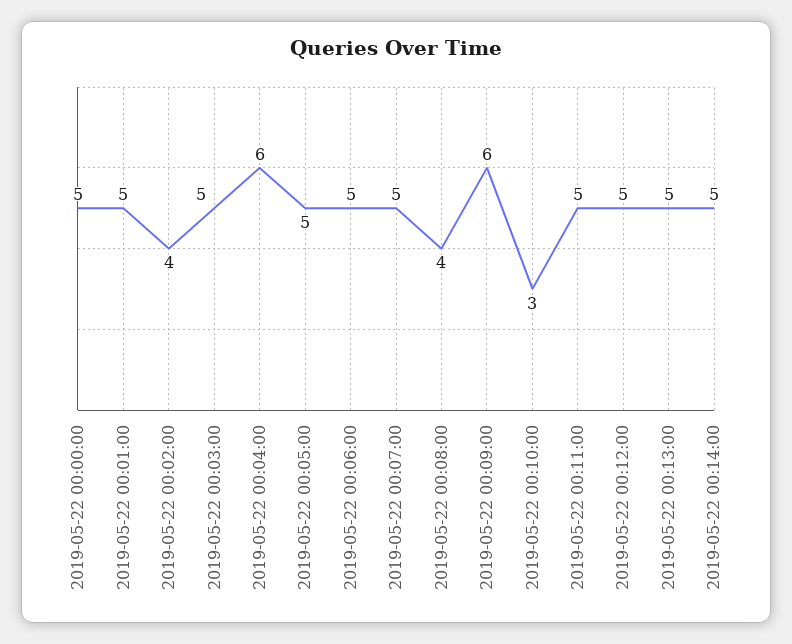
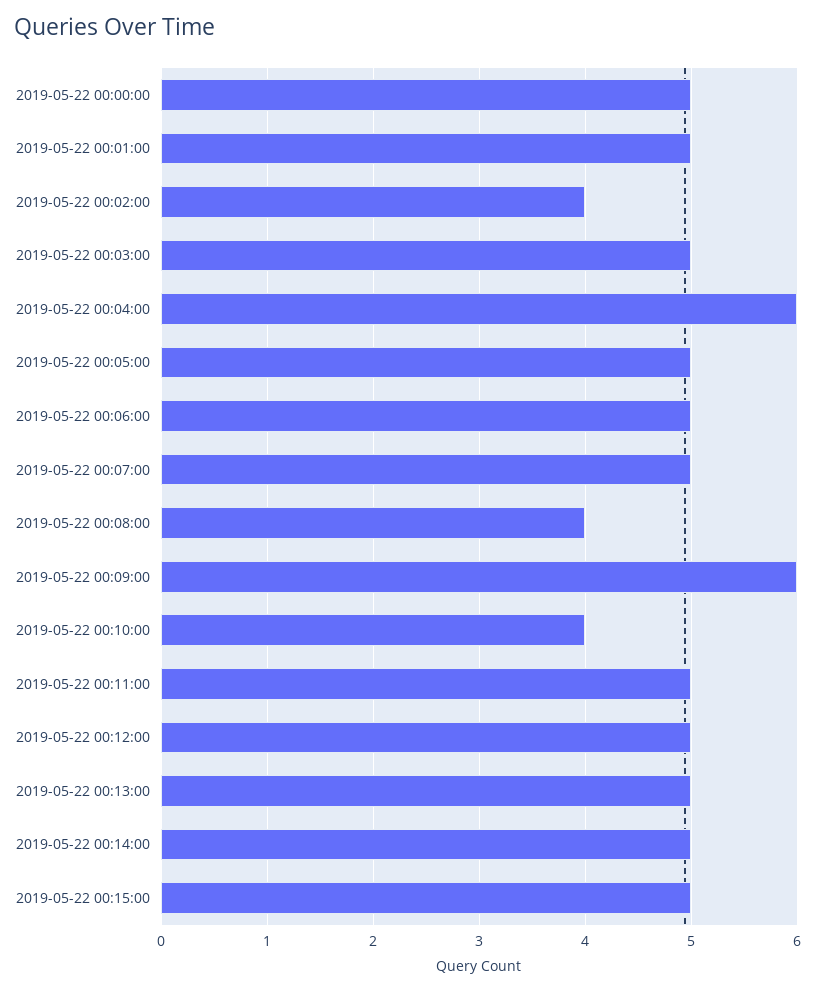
2019-05-22 00:10:00: 3 -> 4
2019-05-22 00:15:00: none -> 5

